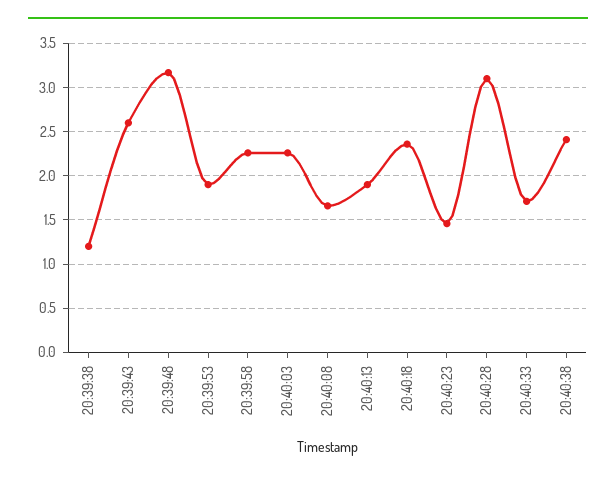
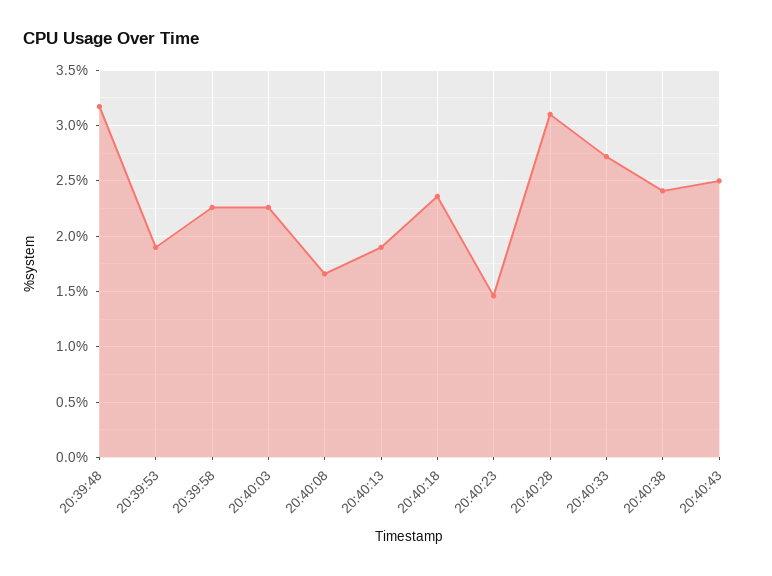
20:39:38: 1.2 -> none
20:39:43: 2.6 -> none
20:40:33: 1.7 -> 2.7
20:40:43: none -> 2.5

